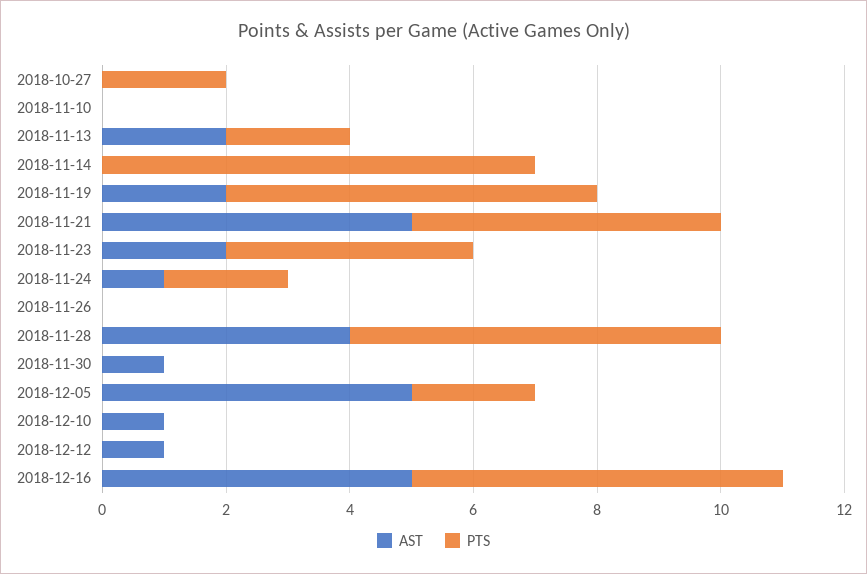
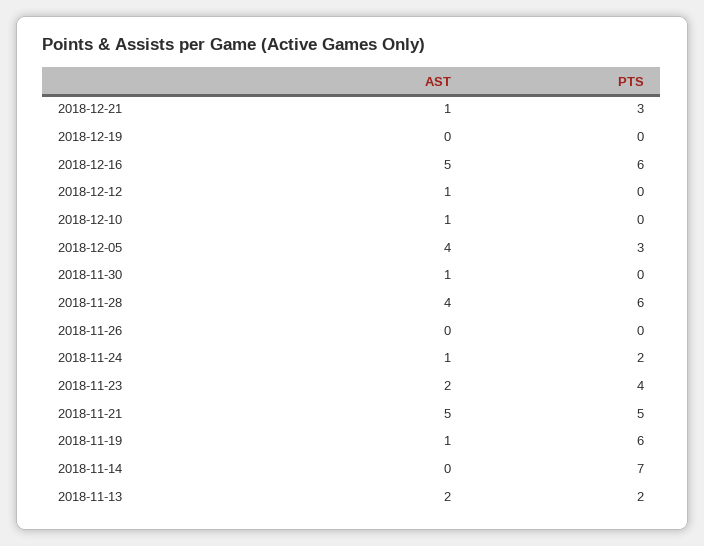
AST, 2018-10-27: 0 -> none
PTS, 2018-10-27: 2 -> none
AST, 2018-11-10: 0 -> none
PTS, 2018-11-10: 0 -> none
AST, 2018-11-19: 2 -> 1
AST, 2018-12-05: 5 -> 4
PTS, 2018-12-05: 2 -> 3
AST, 2018-12-21: none -> 1
PTS, 2018-12-21: none -> 3
AST, 2018-12-19: none -> 0
PTS, 2018-12-19: none -> 0

